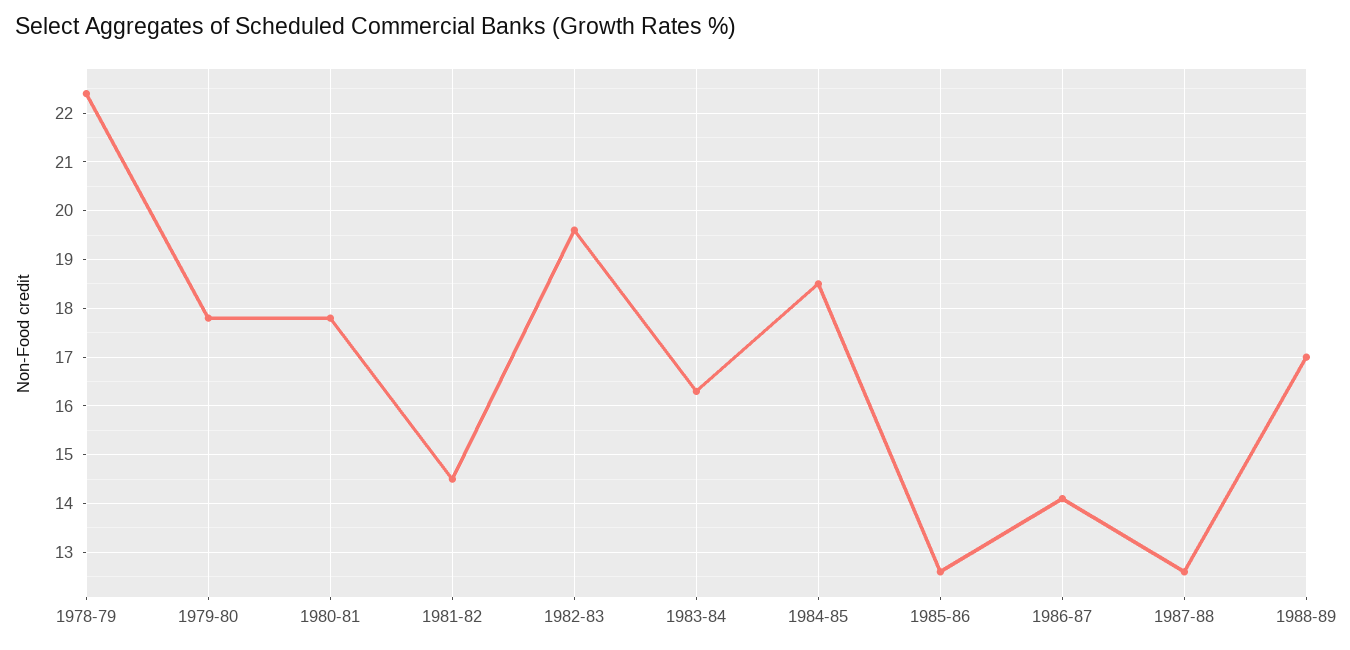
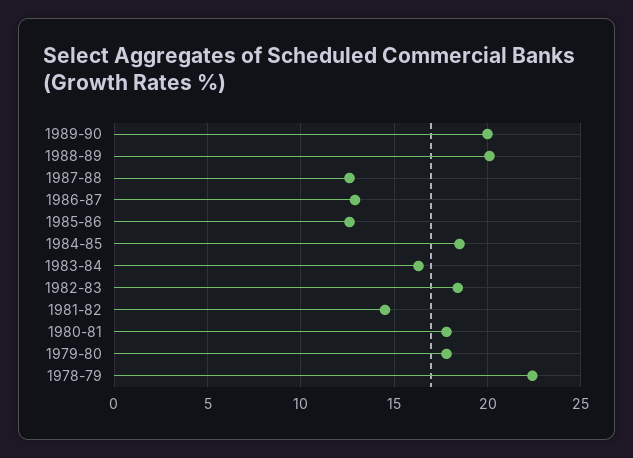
1982-83: 19.5 -> 18.5
1986-87: 14 -> 13
1988-89: 17 -> 20
1989-90: none -> 20

